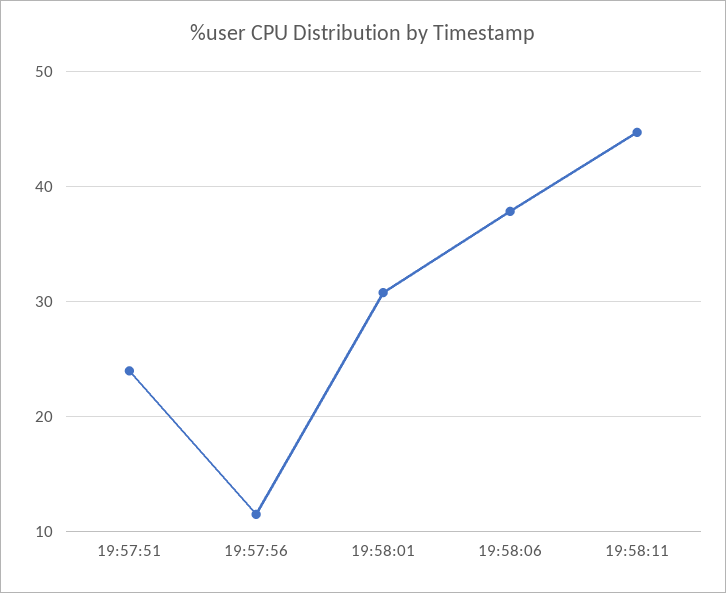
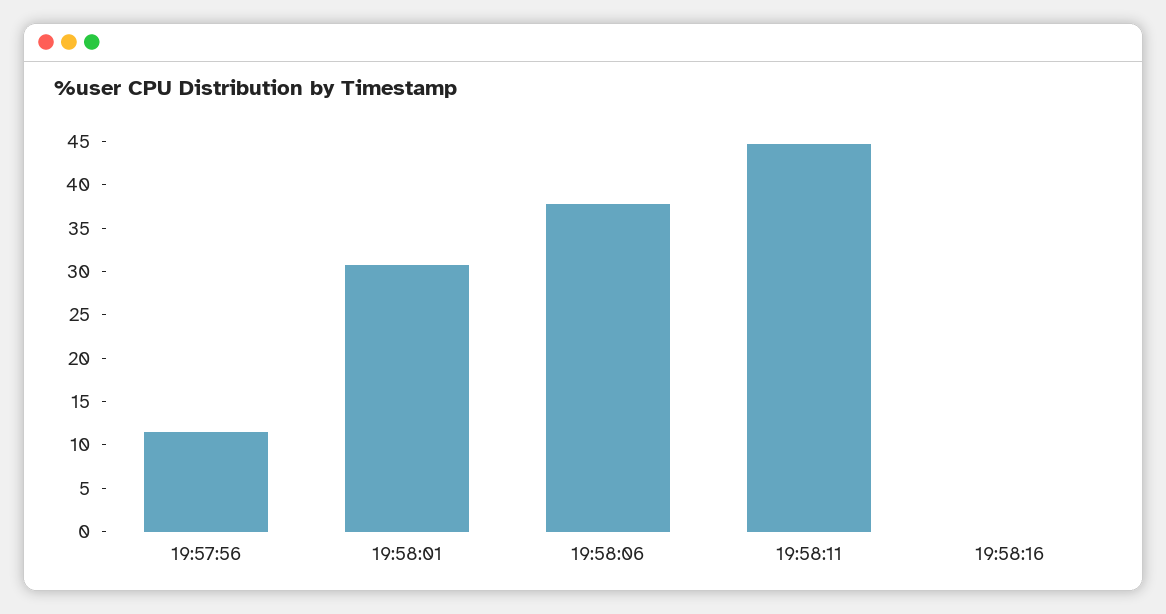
19:57:51: 24 -> none
19:58:16: none -> 0

